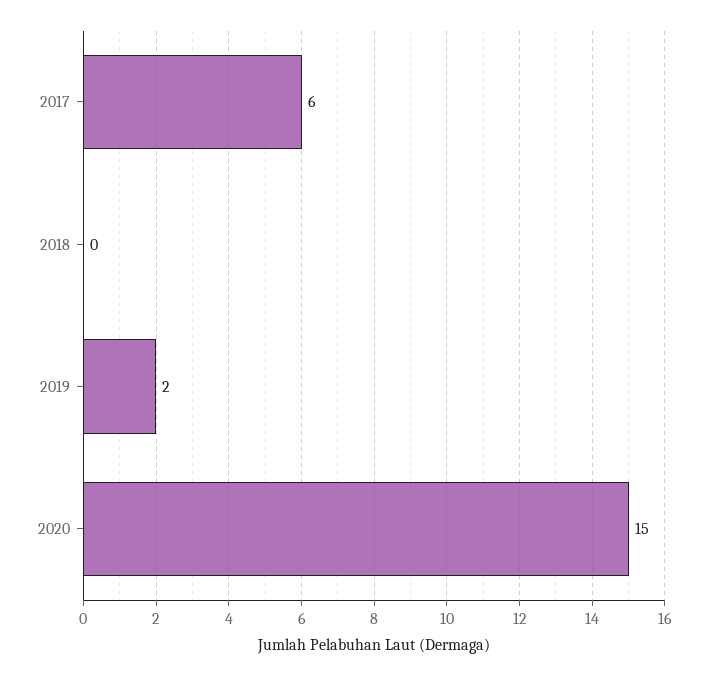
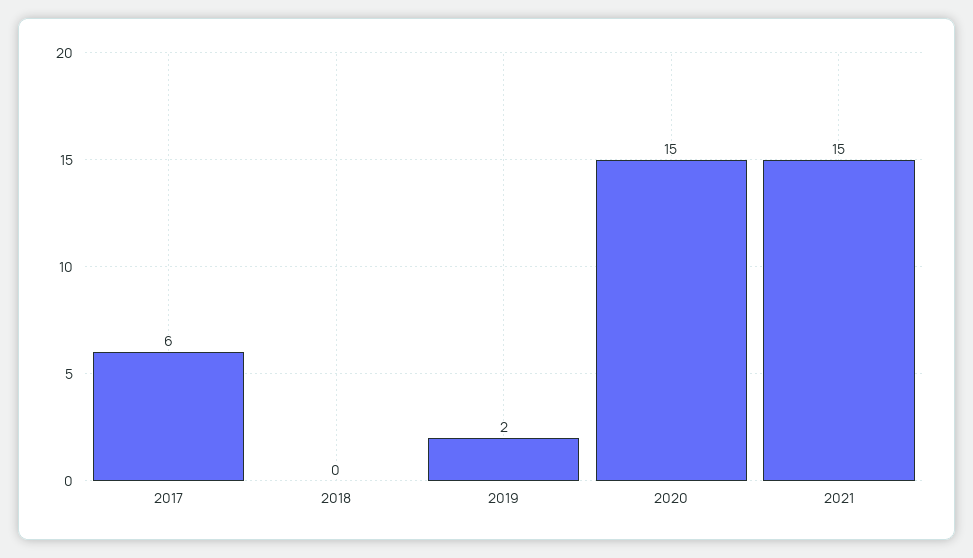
2021: none -> 15

